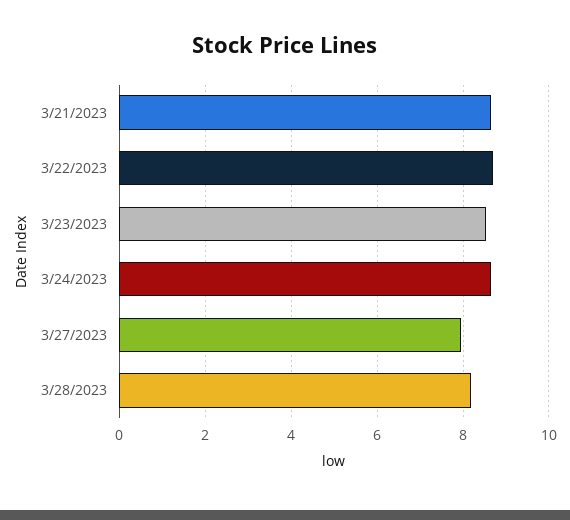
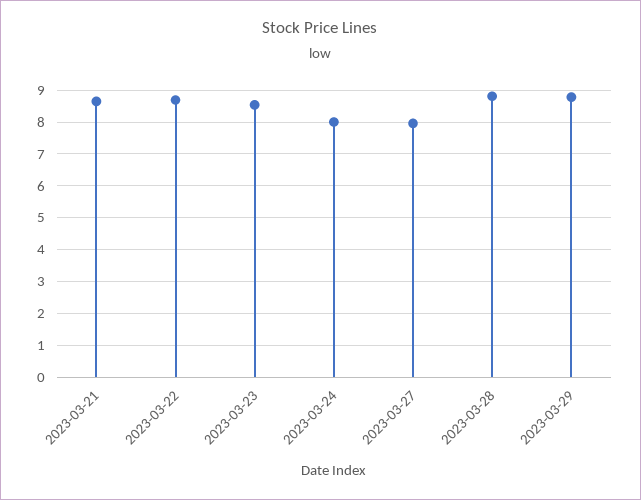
3/24/2023: 8.6 -> 8
3/28/2023: 8.2 -> 8.8
2023-03-29: none -> 8.8

